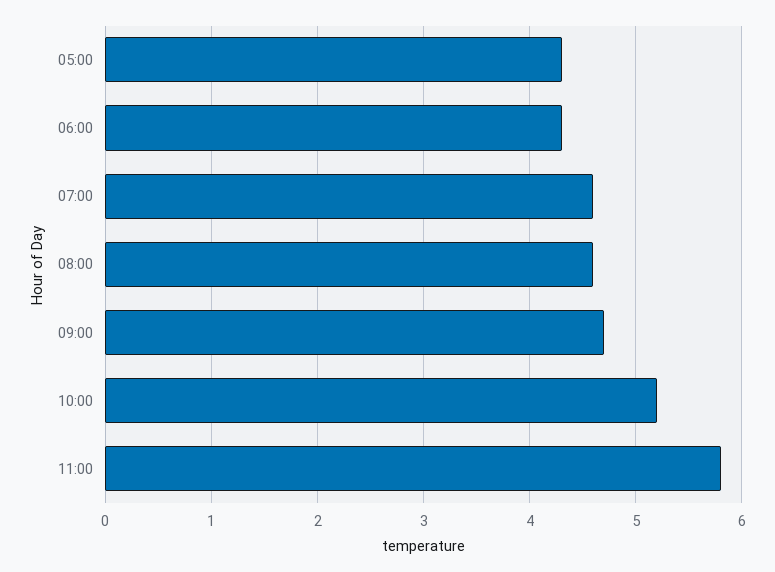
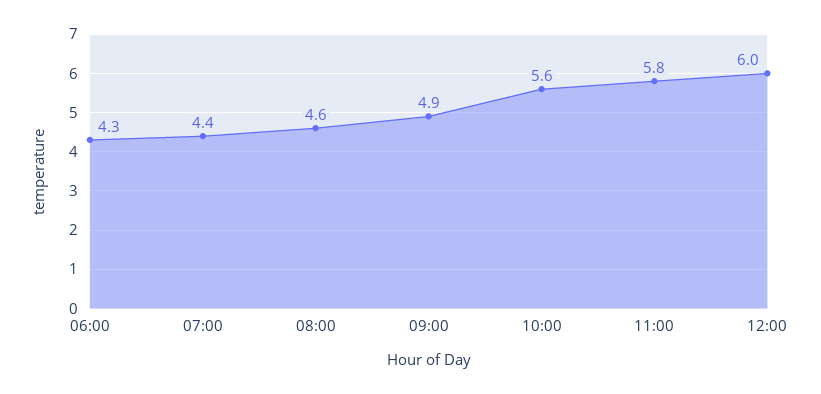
05:00: 4.3 -> none
07:00: 4.6 -> 4.4
09:00: 4.7 -> 4.9
10:00: 5.2 -> 5.6
12:00: none -> 6

